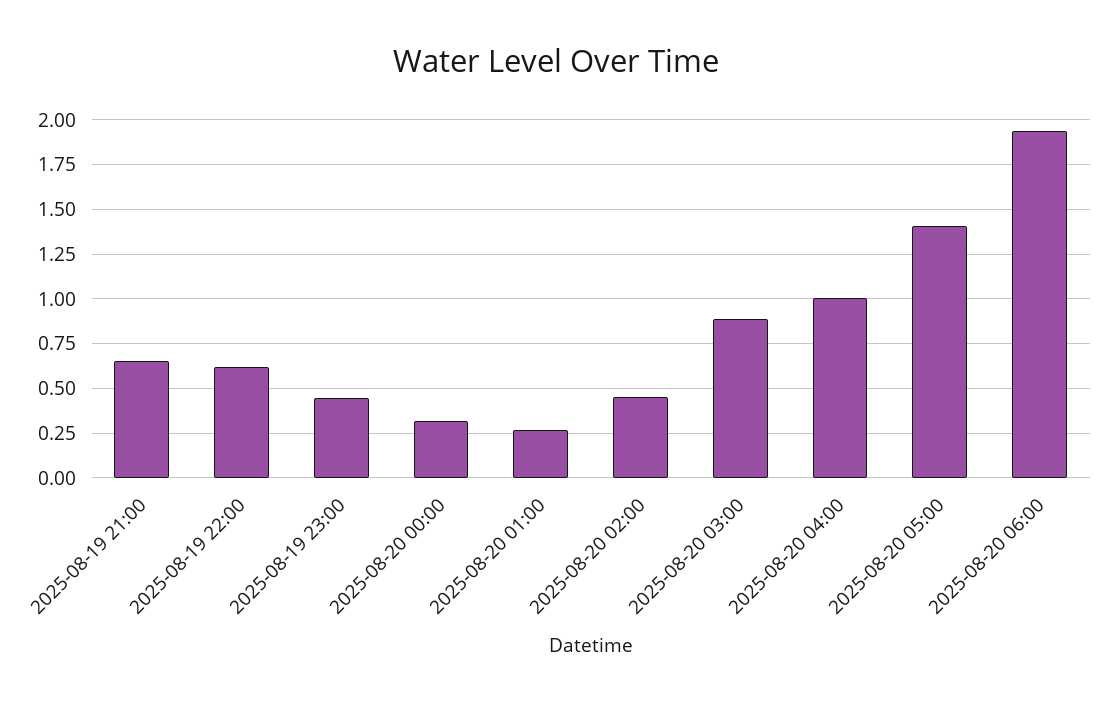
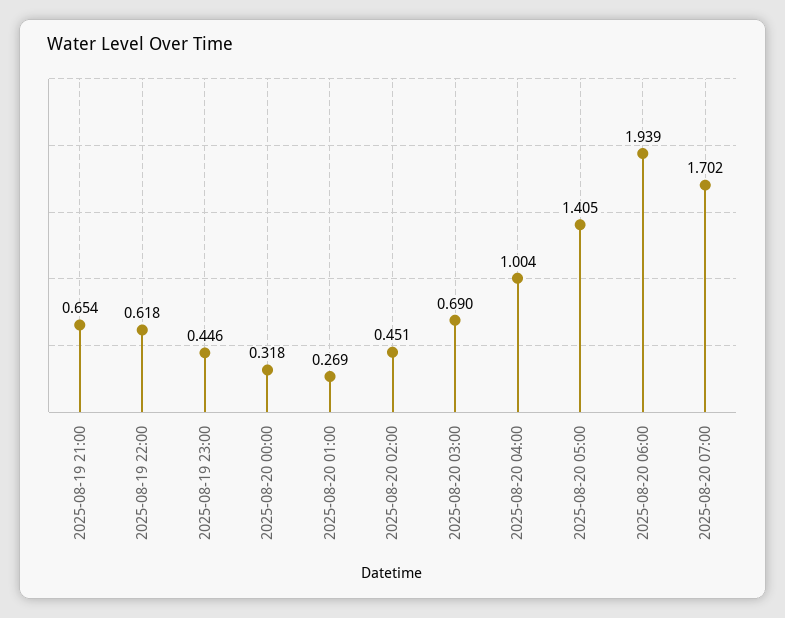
2025-08-20 03:00: 0.9 -> 0.69
2025-08-20 07:00: none -> 1.702

